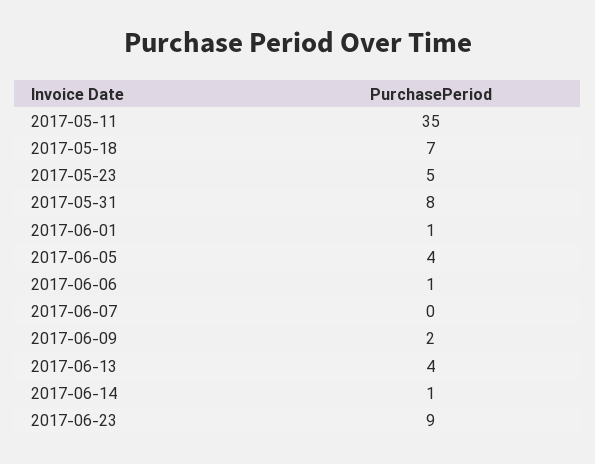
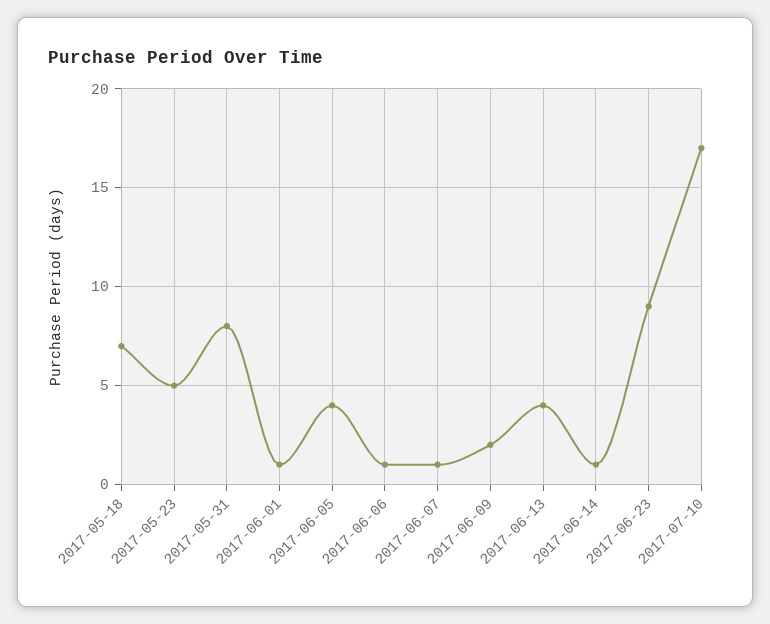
2017-05-11: 35 -> none
2017-06-07: 0 -> 1
2017-07-10: none -> 17

